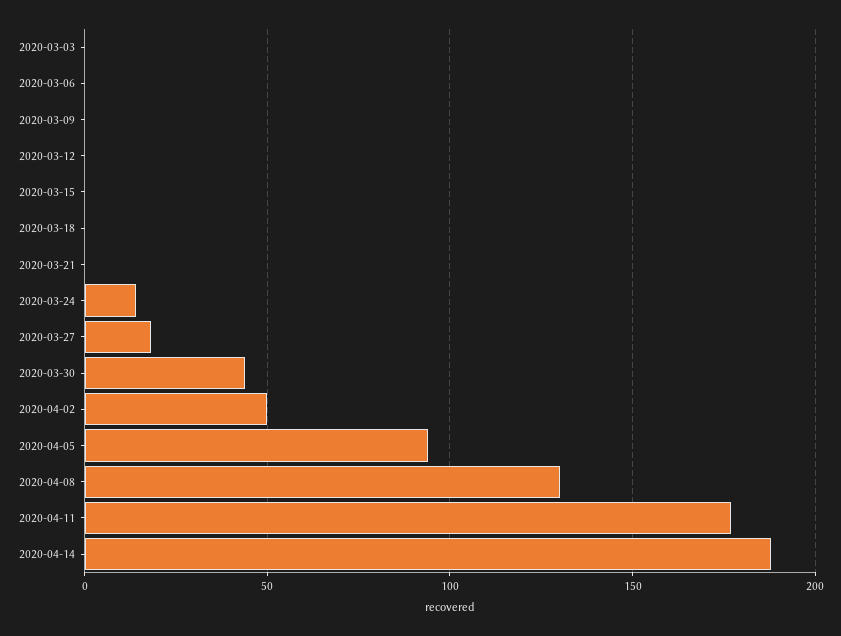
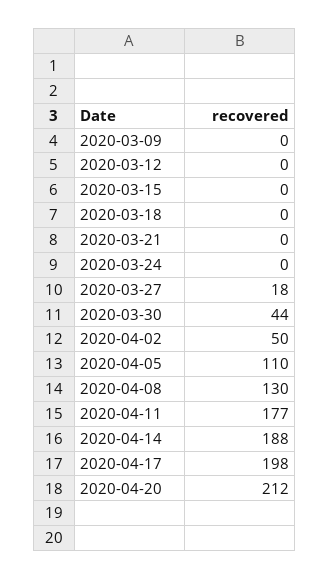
2020-03-03: 0 -> none
2020-03-06: 0 -> none
2020-03-24: 15 -> 0
2020-04-05: 95 -> 110
2020-04-17: none -> 198
2020-04-20: none -> 212

